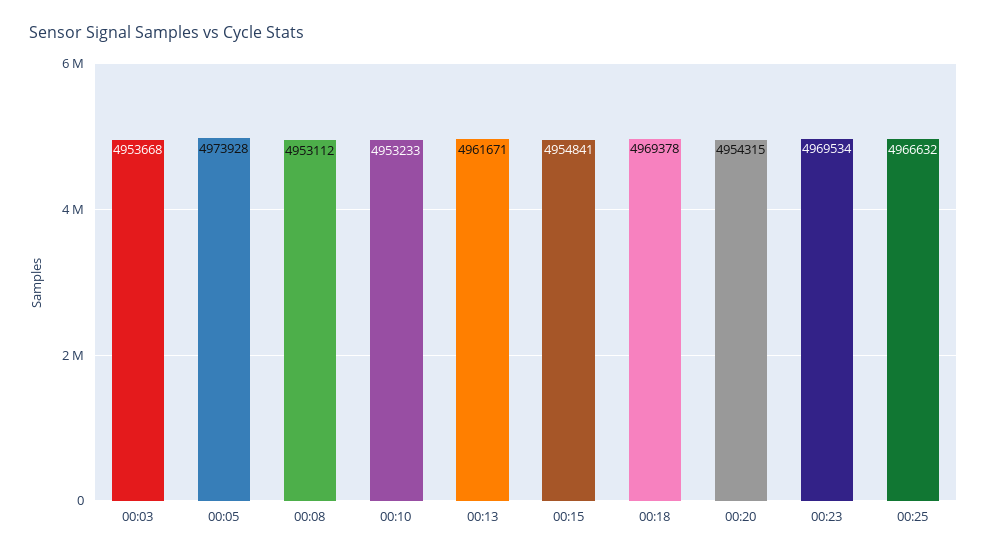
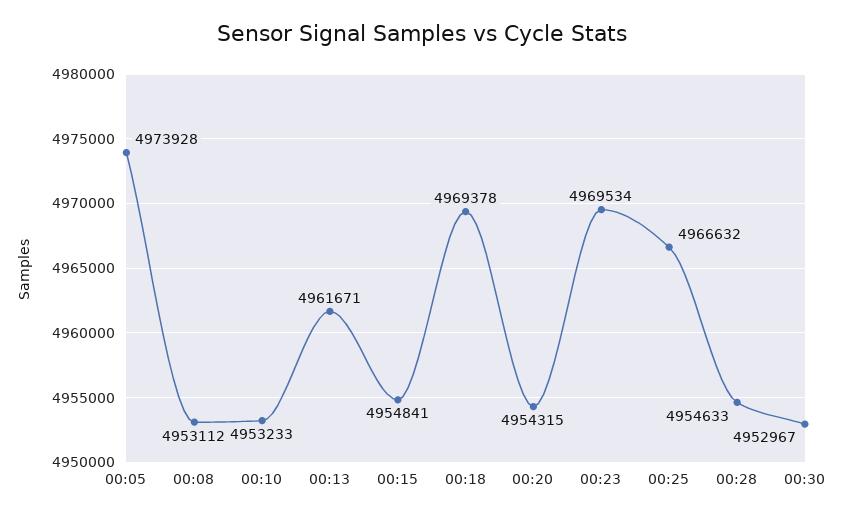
00:03: 4953668 -> none
00:28: none -> 4954633
00:30: none -> 4952967

